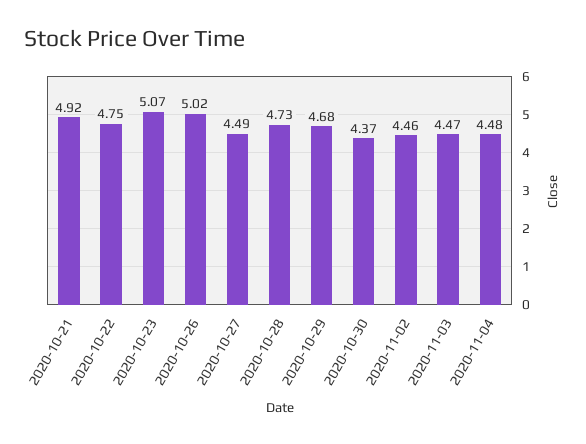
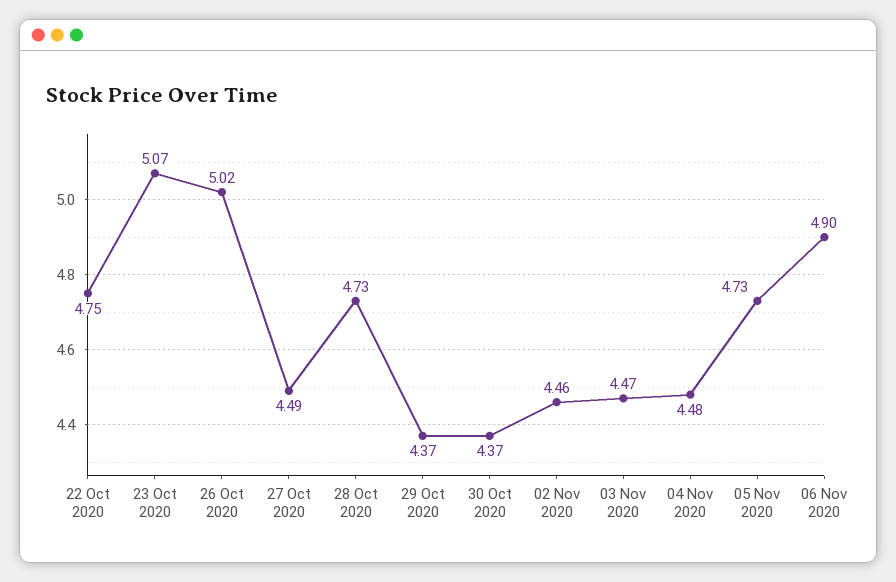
2020-10-21: 4.92 -> none
2020-10-29: 4.68 -> 4.37
05 Nov 2020: none -> 4.73
06 Nov 2020: none -> 4.9

